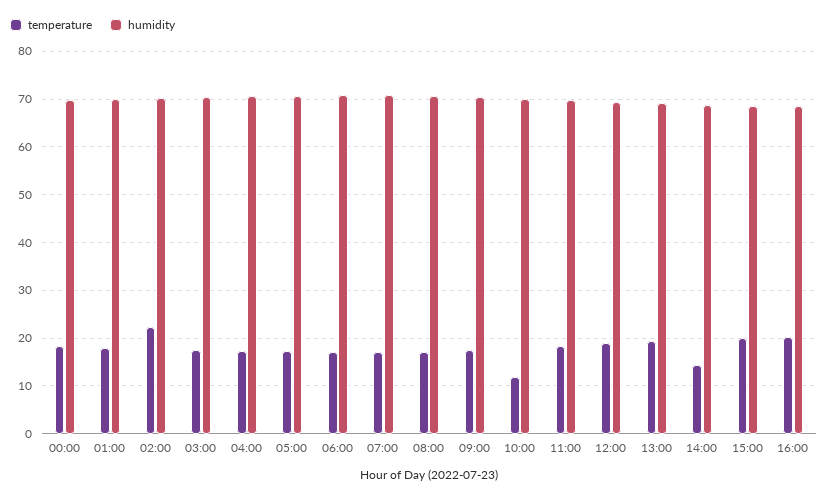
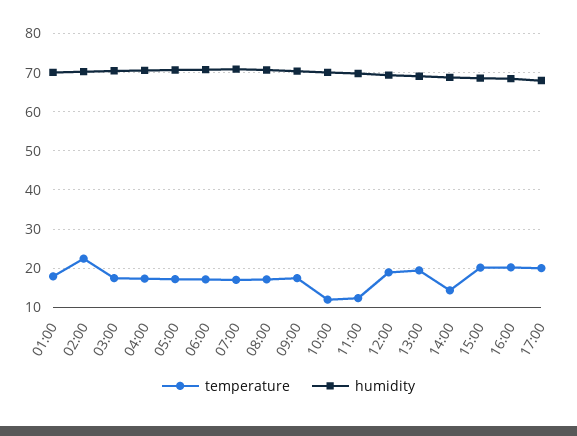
temperature, 00:00: 18 -> none
humidity, 00:00: 70 -> none
temperature, 11:00: 18 -> 12
temperature, 17:00: none -> 20
humidity, 17:00: none -> 68

